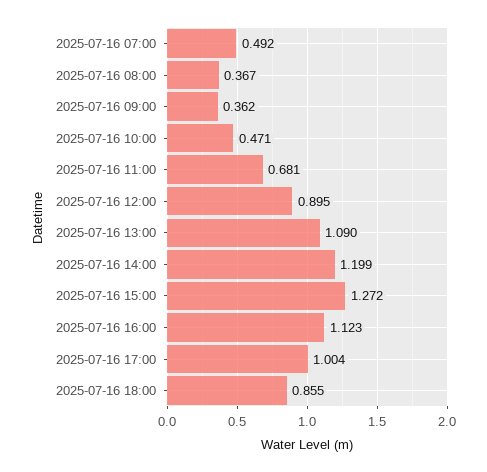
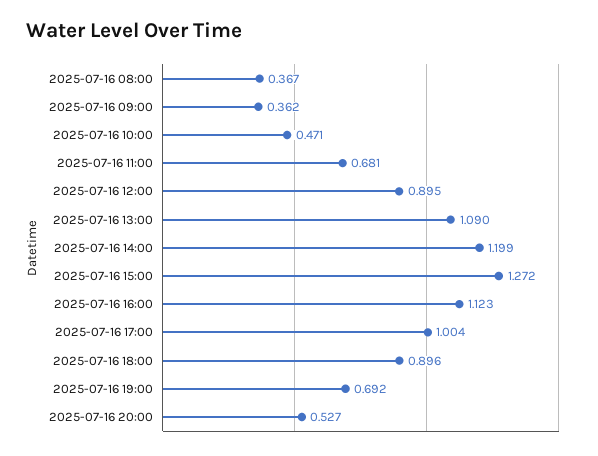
2025-07-16 07:00: 0.492 -> none
2025-07-16 18:00: 0.855 -> 0.896
2025-07-16 19:00: none -> 0.692
2025-07-16 20:00: none -> 0.527

